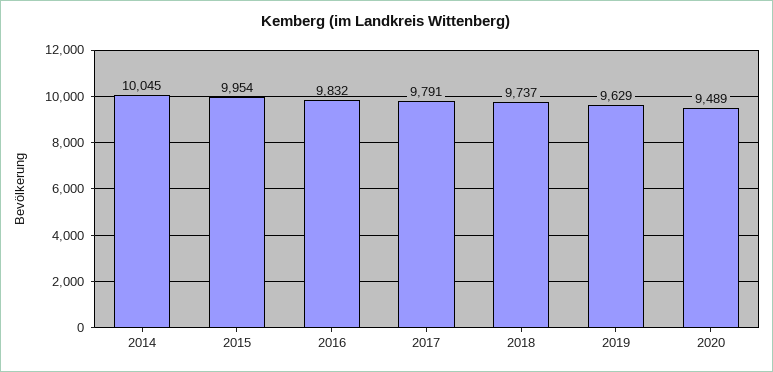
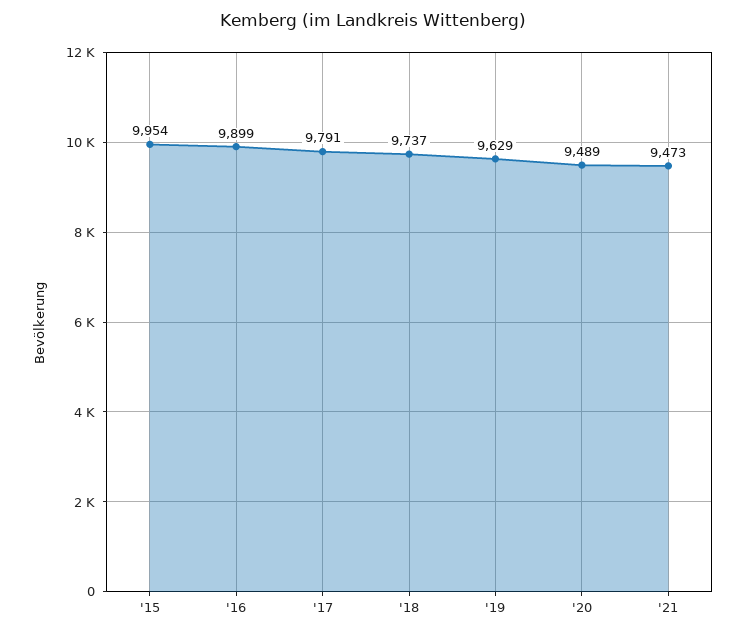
2014: 10045 -> none
2016: 9832 -> 9899
'21: none -> 9473

